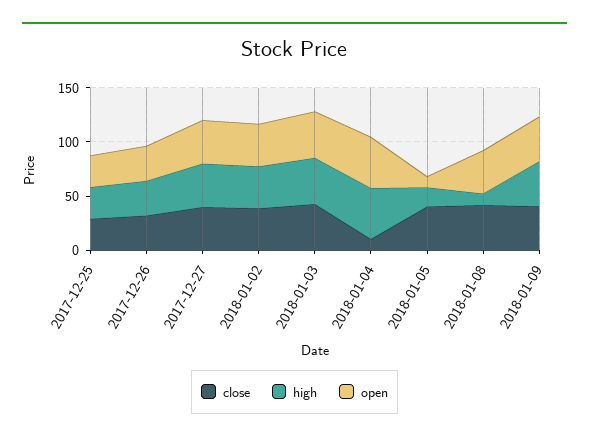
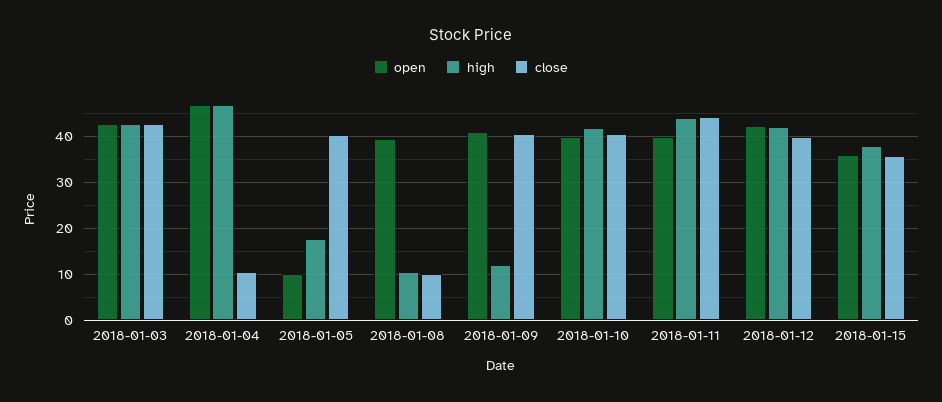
close, 2017-12-25: 30 -> none
high, 2017-12-25: 30 -> none
open, 2017-12-25: 30 -> none
close, 2017-12-26: 30 -> none
high, 2017-12-26: 30 -> none
open, 2017-12-26: 30 -> none
close, 2017-12-27: 40 -> none
high, 2017-12-27: 40 -> none
open, 2017-12-27: 40 -> none
close, 2018-01-02: 40 -> none
high, 2018-01-02: 40 -> none
open, 2018-01-02: 40 -> none
close, 2018-01-08: 40 -> 10
high, 2018-01-09: 40 -> 12
open, 2018-01-10: none -> 40
high, 2018-01-10: none -> 42
close, 2018-01-10: none -> 40
open, 2018-01-11: none -> 40
high, 2018-01-11: none -> 44
close, 2018-01-11: none -> 44
open, 2018-01-12: none -> 42
high, 2018-01-12: none -> 42
close, 2018-01-12: none -> 40
open, 2018-01-15: none -> 36
high, 2018-01-15: none -> 38
close, 2018-01-15: none -> 36

